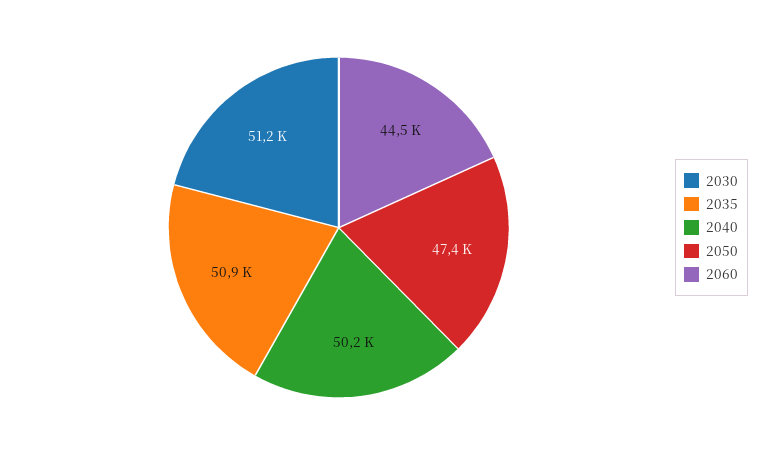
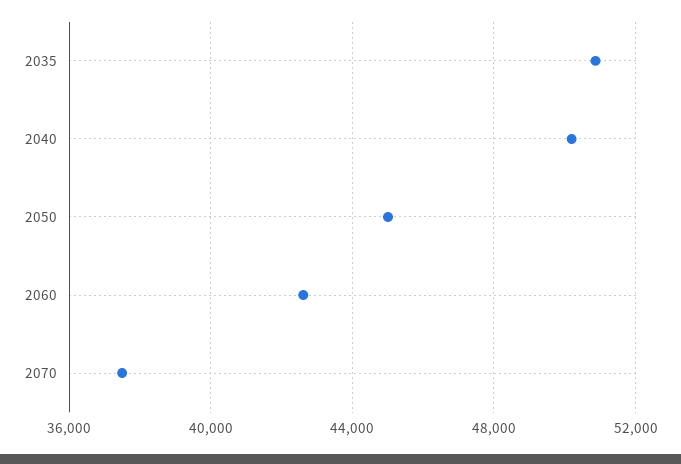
2030: 51200 -> none
2050: 47400 -> 45000
2060: 44500 -> 42500
2070: none -> 37500

